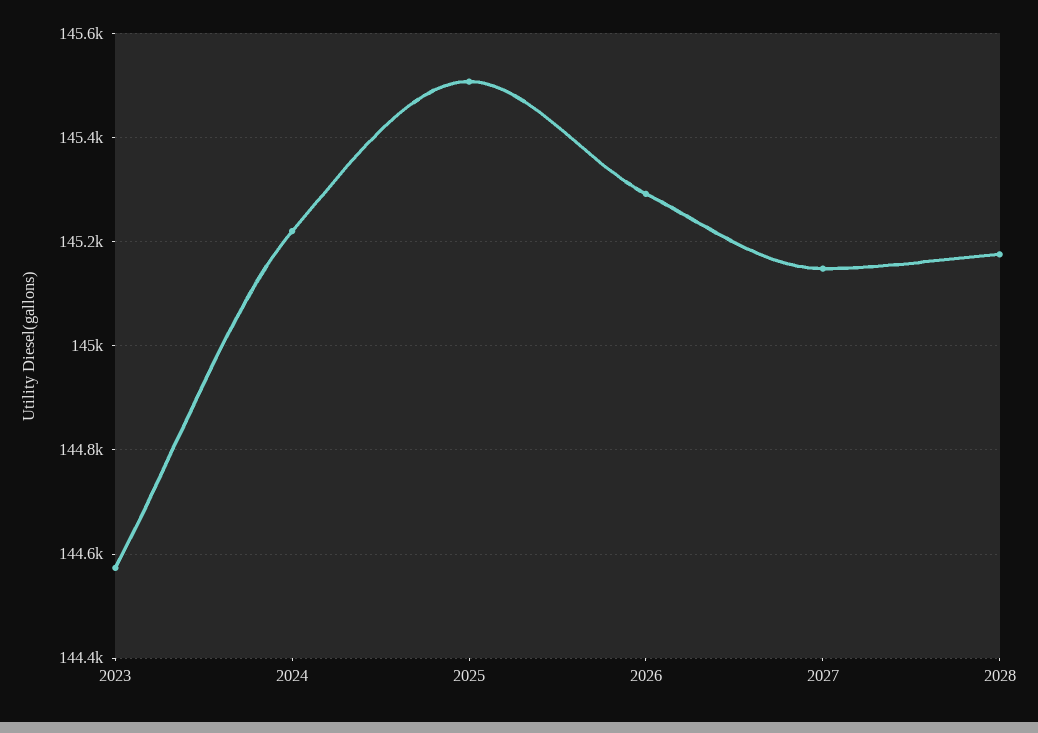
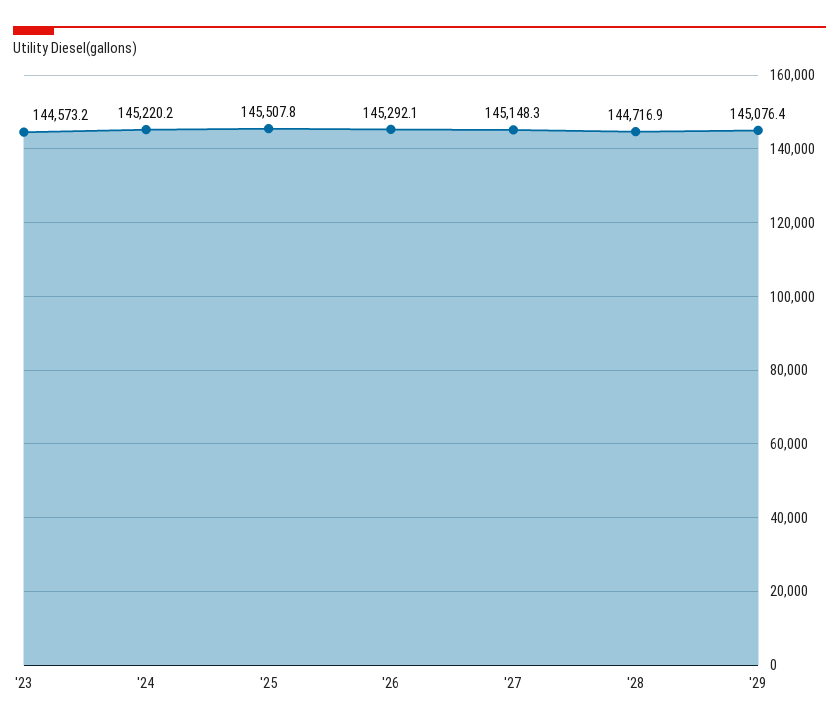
2028: 145180 -> 144716.9
'29: none -> 145076.4

